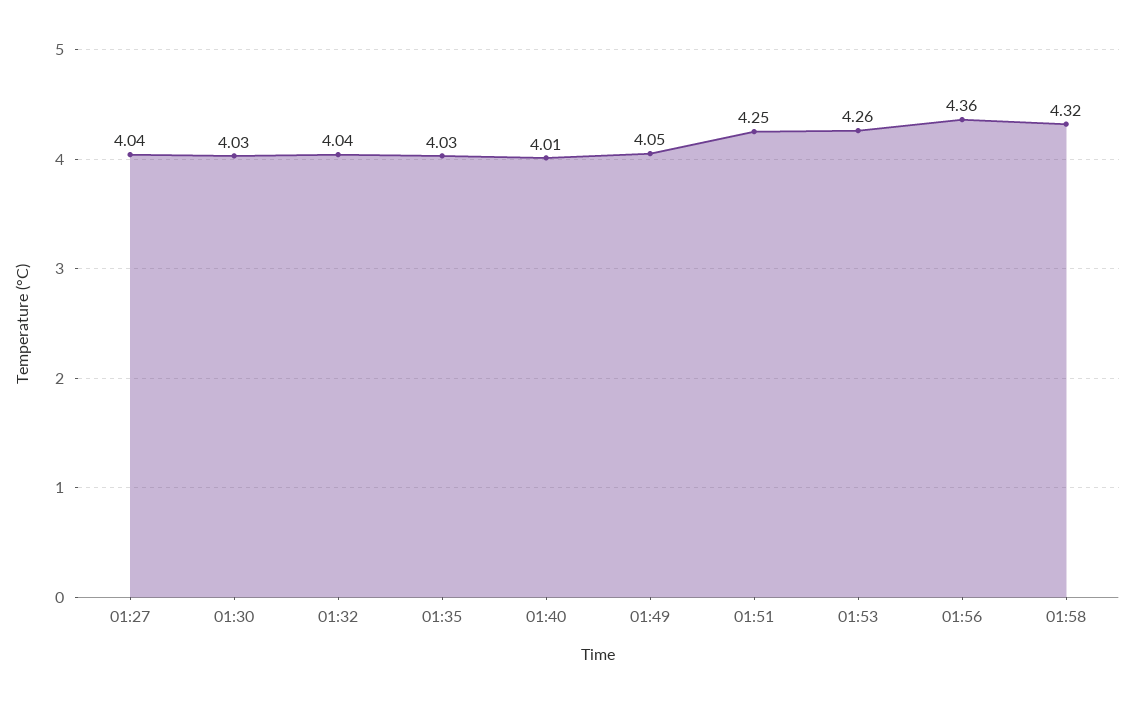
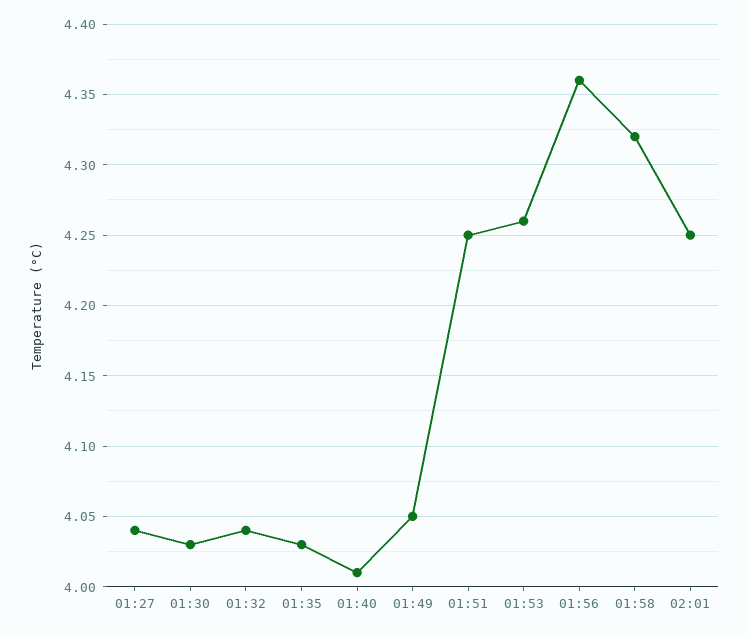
02:01: none -> 4.25

